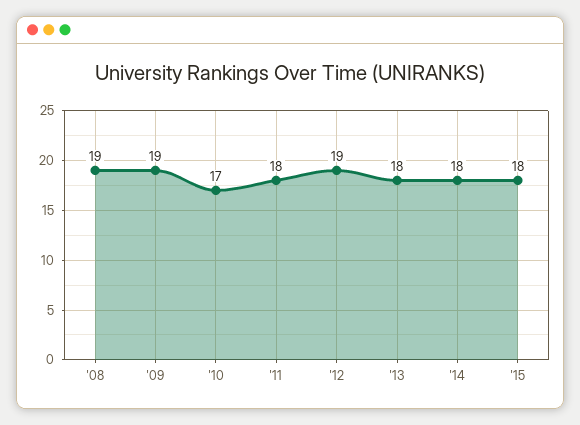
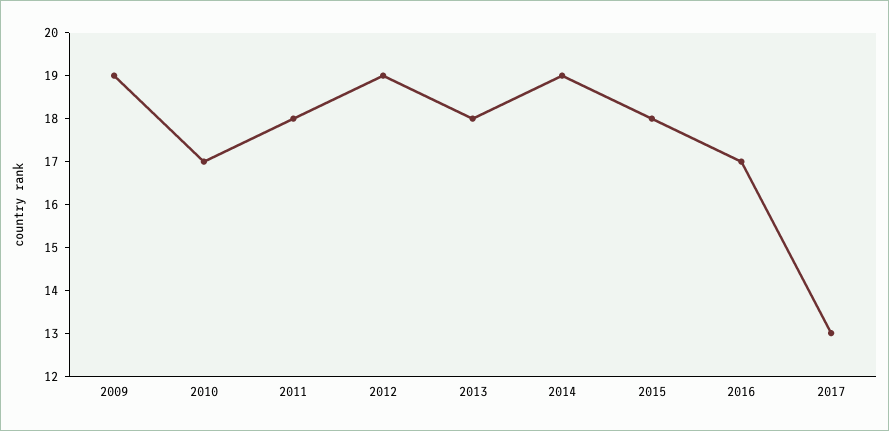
'08: 19 -> none
'14: 18 -> 19
2016: none -> 17
2017: none -> 13

